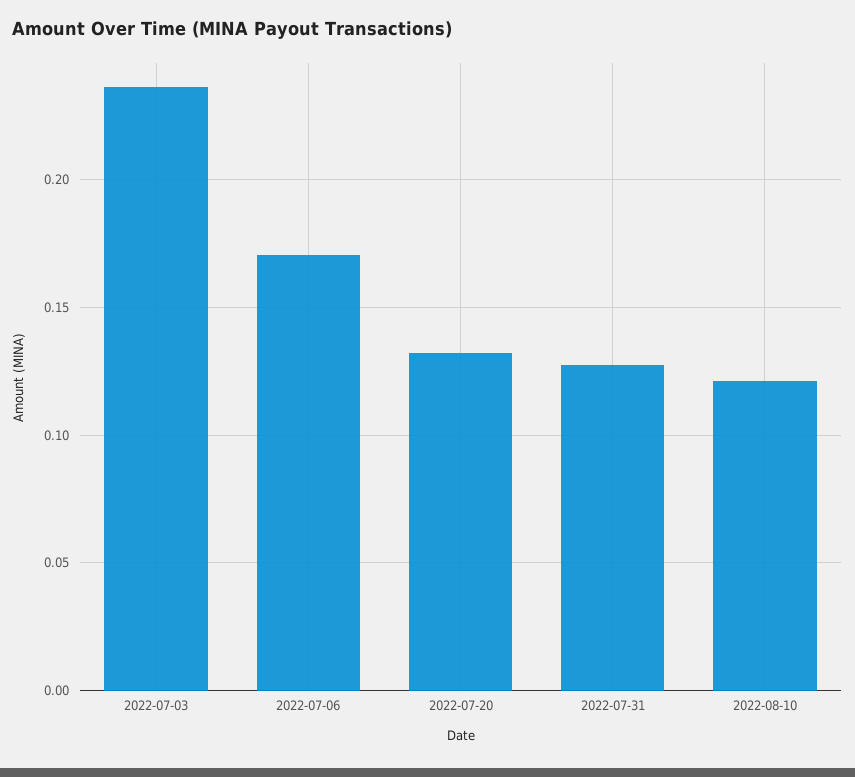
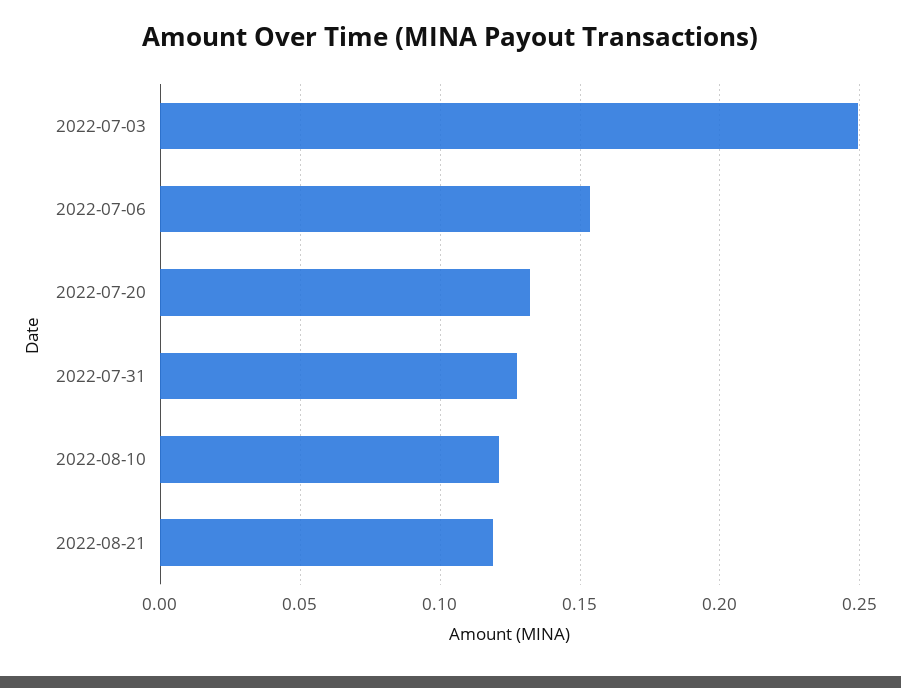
2022-07-03: 0.235 -> 0.25
2022-07-06: 0.17 -> 0.155
2022-08-21: none -> 0.12

